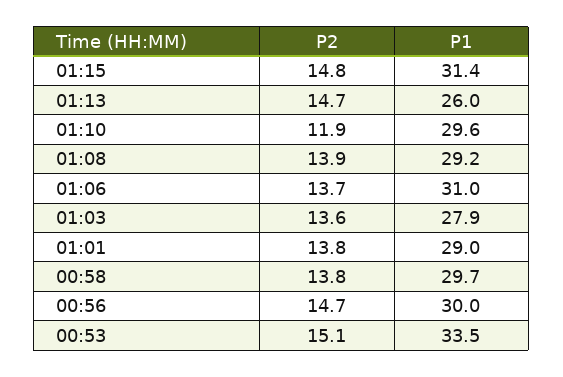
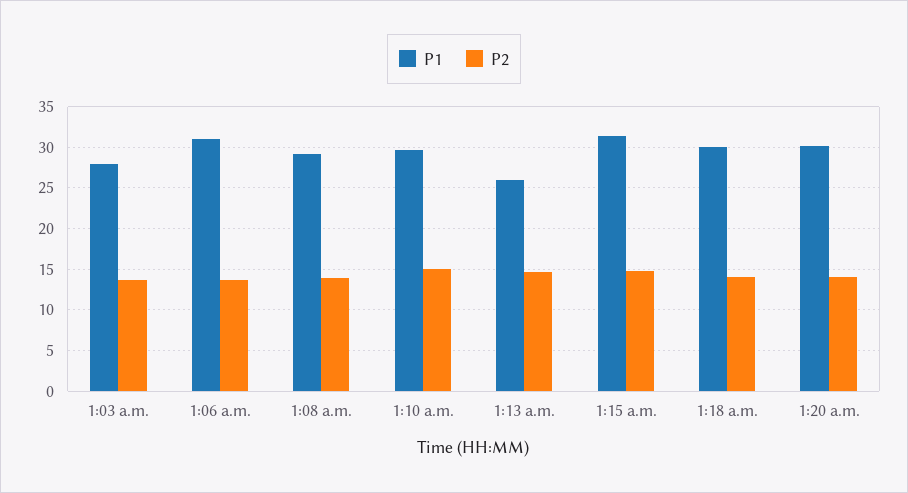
P2, 01:10: 11.9 -> 15
P2, 01:01: 13.8 -> none
P1, 01:01: 29 -> none
P2, 00:58: 13.8 -> none
P1, 00:58: 29.7 -> none
P2, 00:56: 14.7 -> none
P1, 00:56: 30 -> none
P2, 00:53: 15.1 -> none
P1, 00:53: 33.5 -> none
P1, 1:18 a.m.: none -> 30
P2, 1:18 a.m.: none -> 14
P1, 1:20 a.m.: none -> 30
P2, 1:20 a.m.: none -> 14

